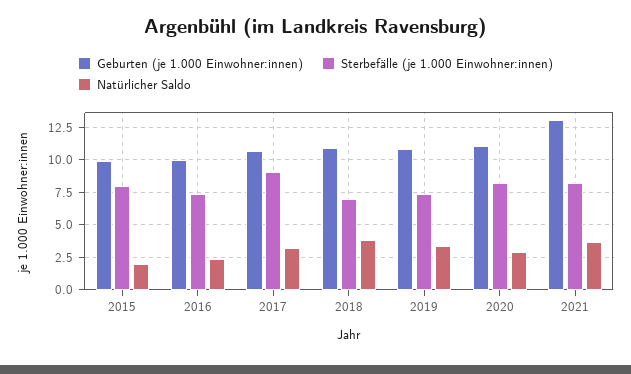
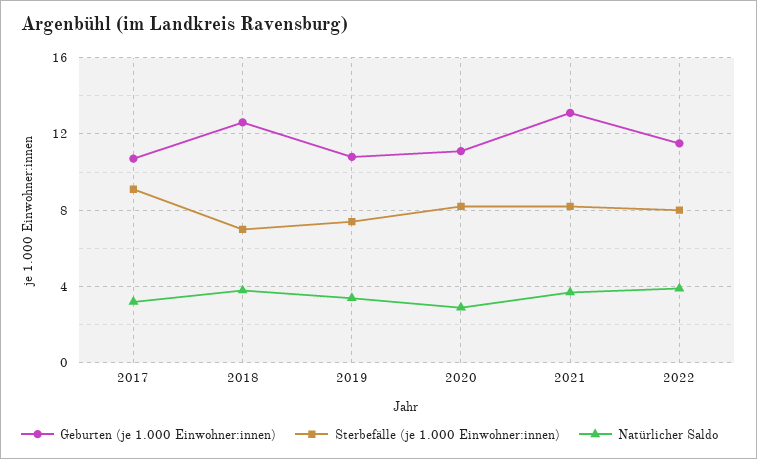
Geburten (je 1.000 Einwohner:innen), 2015: 10 -> none
Sterbefälle (je 1.000 Einwohner:innen), 2015: 8 -> none
Natürlicher Saldo, 2015: 2 -> none
Geburten (je 1.000 Einwohner:innen), 2016: 10 -> none
Sterbefälle (je 1.000 Einwohner:innen), 2016: 7.5 -> none
Natürlicher Saldo, 2016: 2.5 -> none
Geburten (je 1.000 Einwohner:innen), 2018: 11 -> 12.5
Geburten (je 1.000 Einwohner:innen), 2022: none -> 11.5
Sterbefälle (je 1.000 Einwohner:innen), 2022: none -> 8
Natürlicher Saldo, 2022: none -> 4

